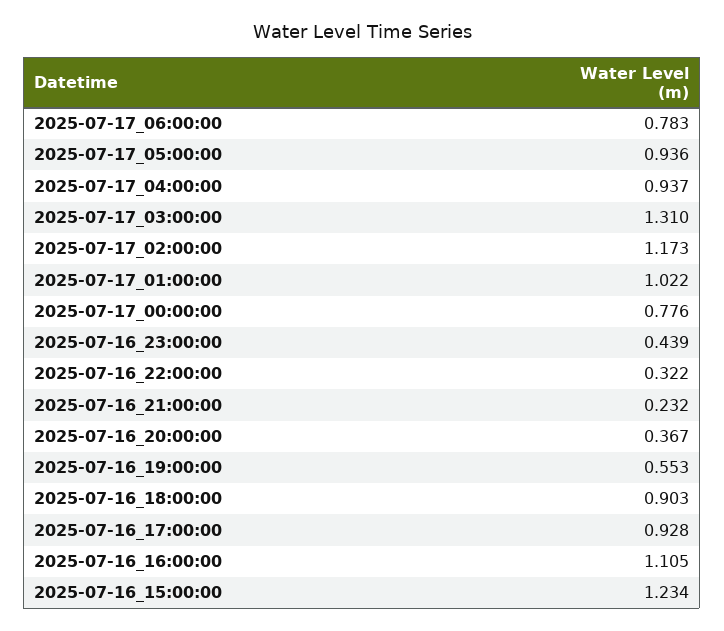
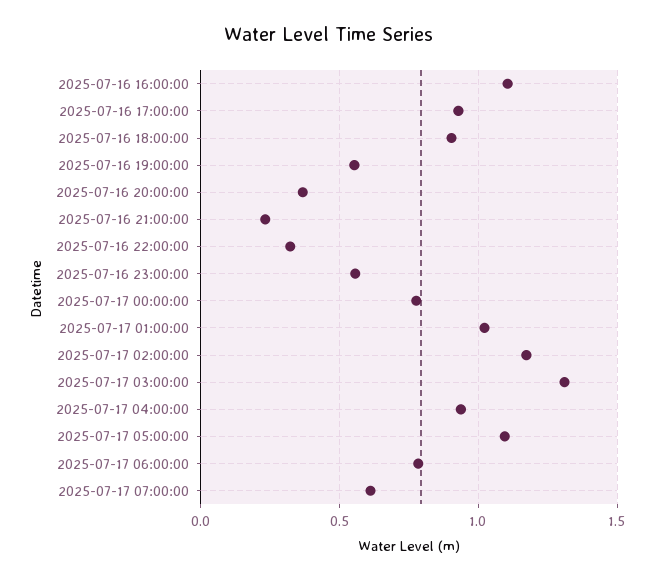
2025-07-17_05:00:00: 0.936 -> 1.1
2025-07-16_23:00:00: 0.439 -> 0.55
2025-07-16_15:00:00: 1.234 -> none
2025-07-17 07:00:00: none -> 0.6

